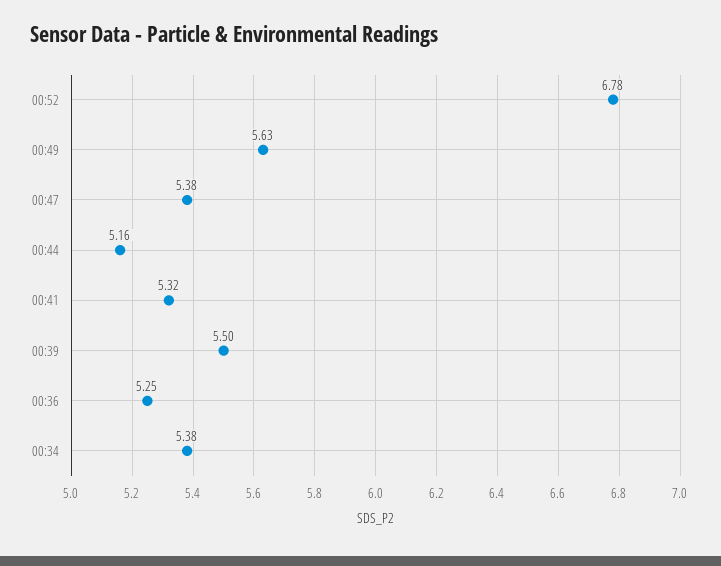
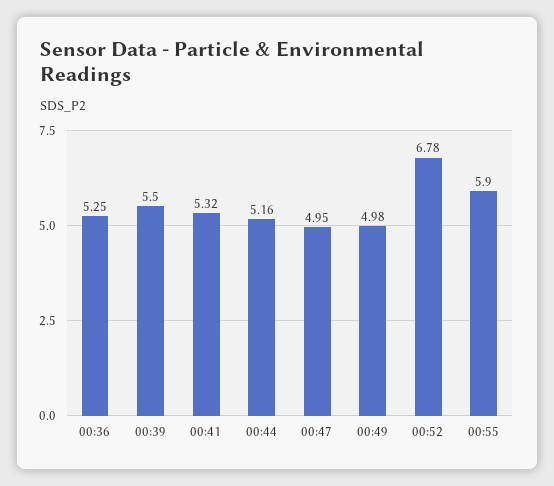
00:49: 5.63 -> 4.98
00:47: 5.38 -> 4.95
00:34: 5.38 -> none
00:55: none -> 5.9

